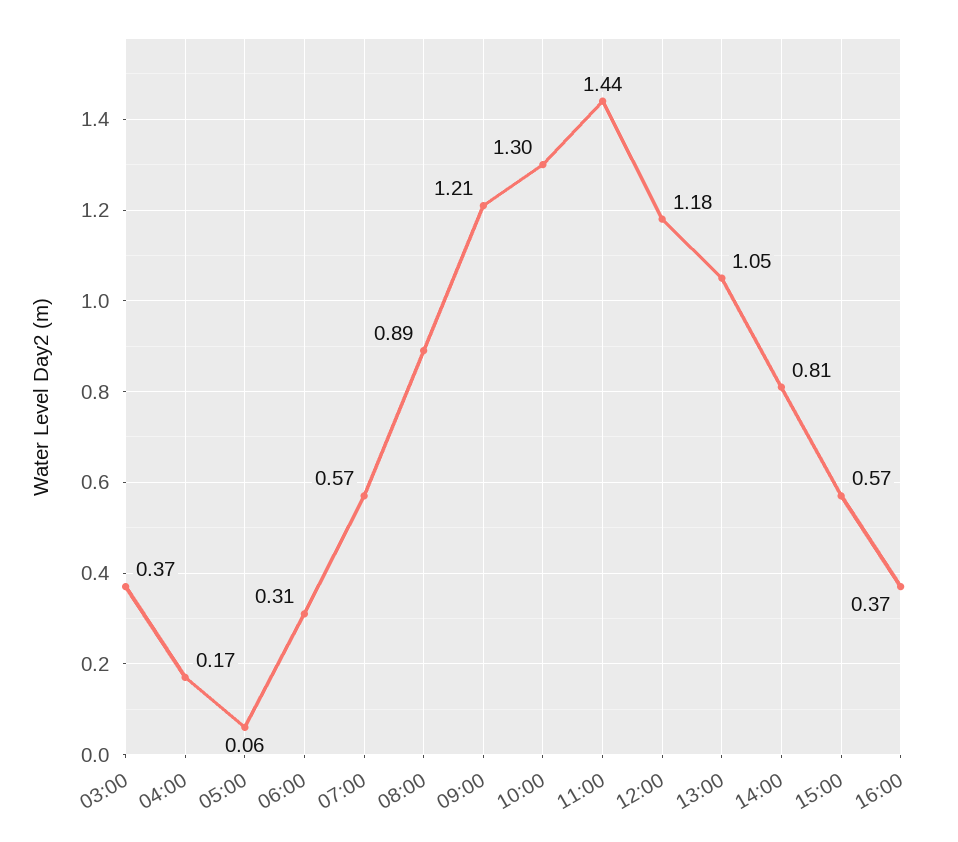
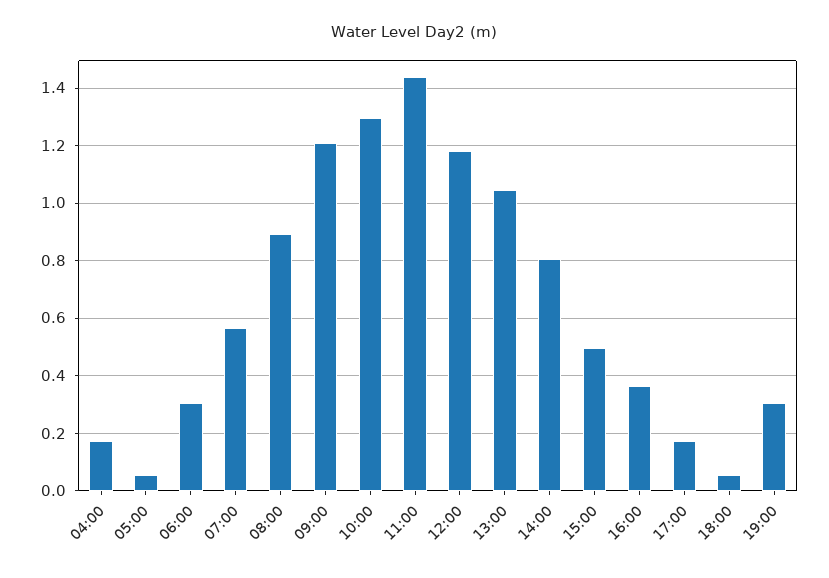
03:00: 0.37 -> none
15:00: 0.57 -> 0.5
17:00: none -> 0.175
18:00: none -> 0.05
19:00: none -> 0.3

